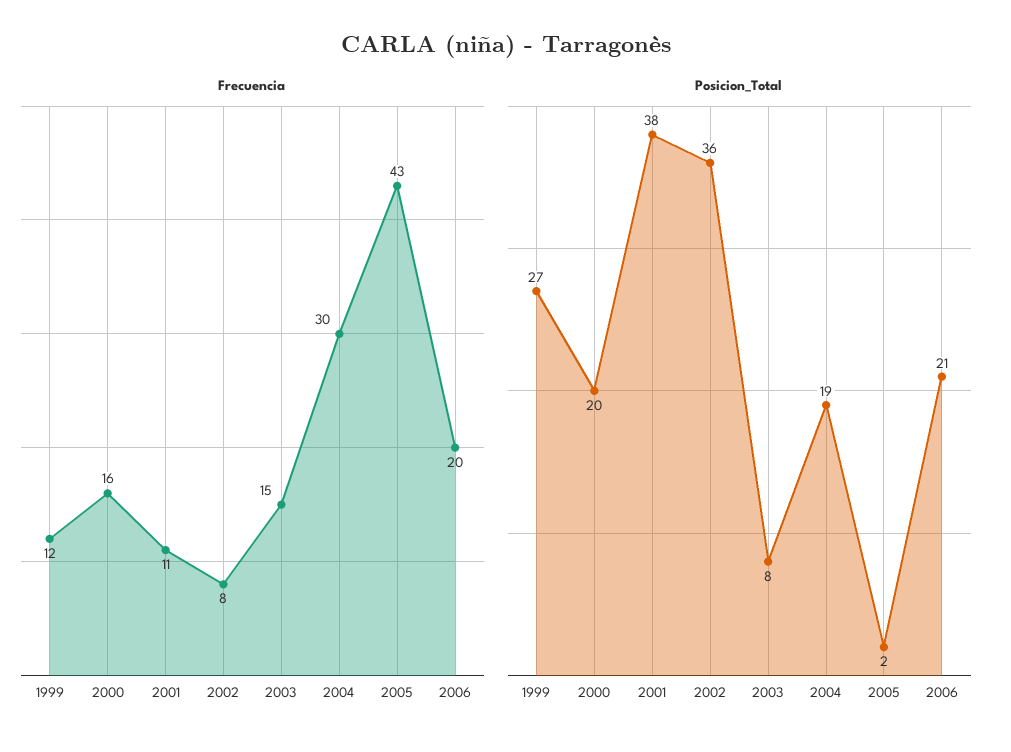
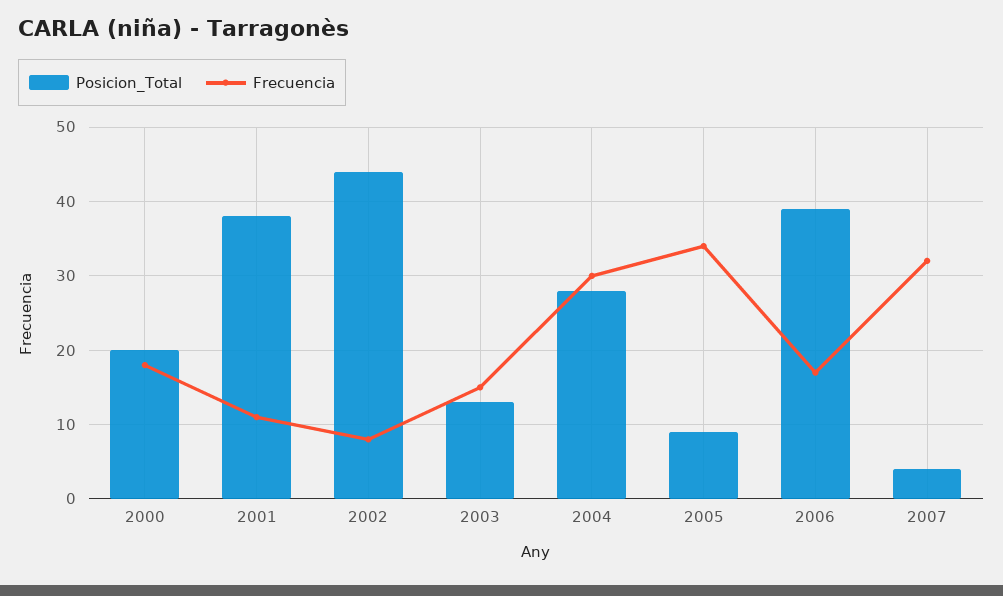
Frecuencia, 1999: 12 -> none
Frecuencia, 2000: 16 -> 18
Frecuencia, 2005: 43 -> 34
Frecuencia, 2006: 20 -> 17
Posicion_Total, 1999: 27 -> none
Posicion_Total, 2002: 36 -> 44
Posicion_Total, 2003: 8 -> 13
Posicion_Total, 2004: 19 -> 28
Posicion_Total, 2005: 2 -> 9
Posicion_Total, 2006: 21 -> 39
Posicion_Total, 2007: none -> 4
Frecuencia, 2007: none -> 32

